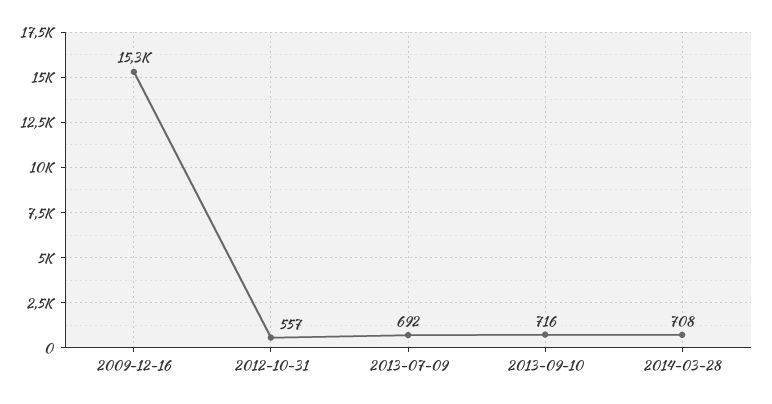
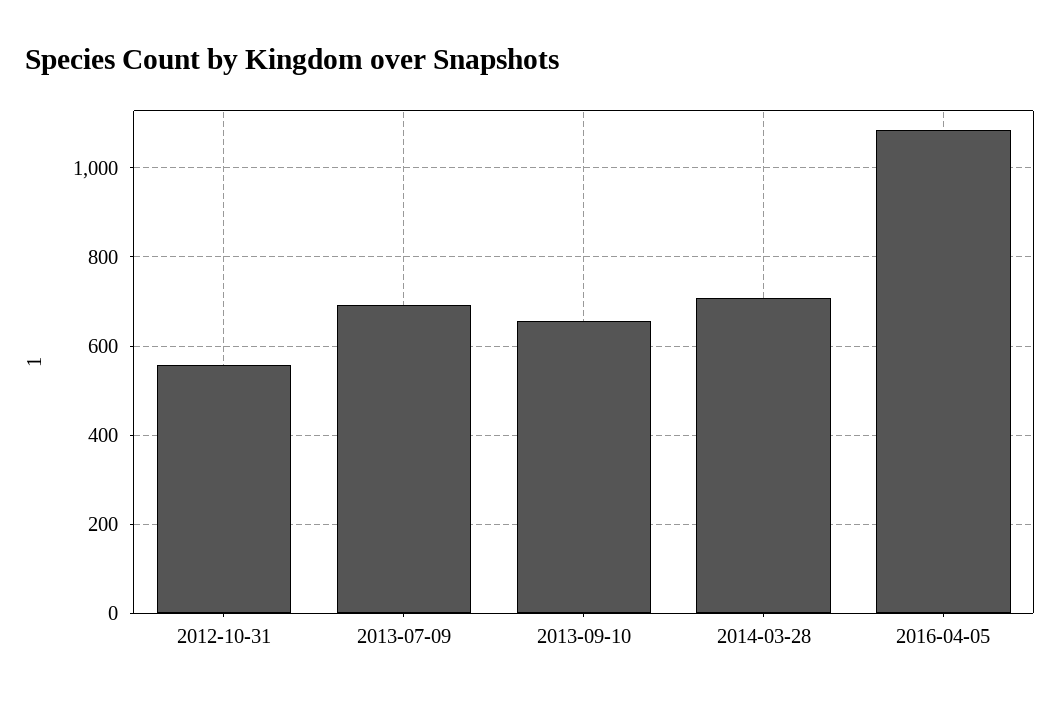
2009-12-16: 15300 -> none
2013-09-10: 716 -> 660
2016-04-05: none -> 1080

